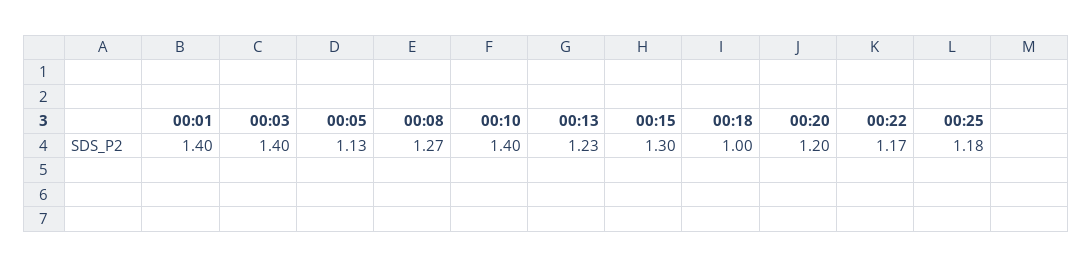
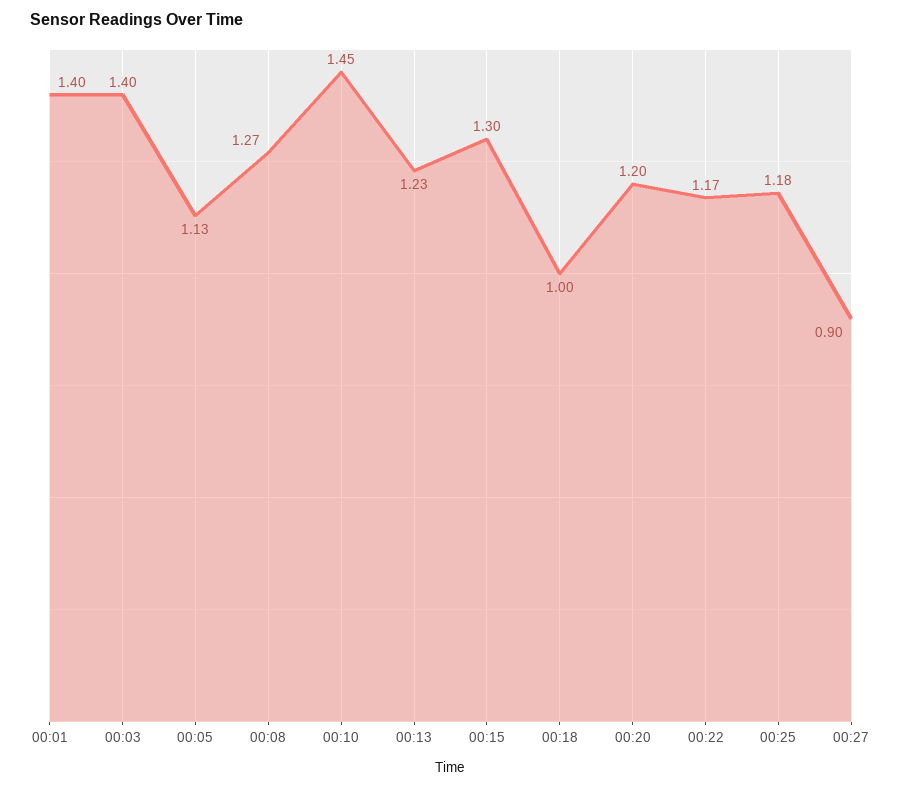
00:10: 1.4 -> 1.45
00:27: none -> 0.9

